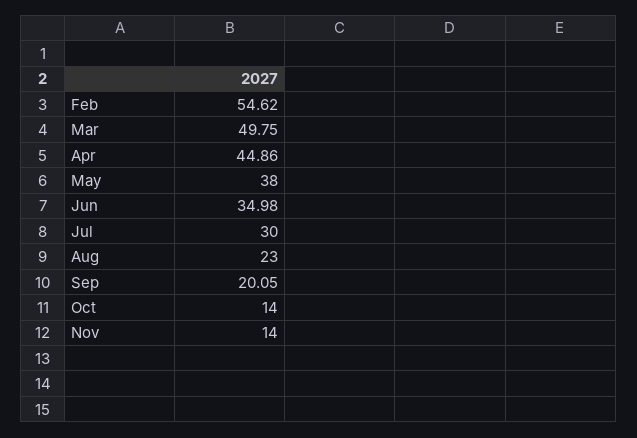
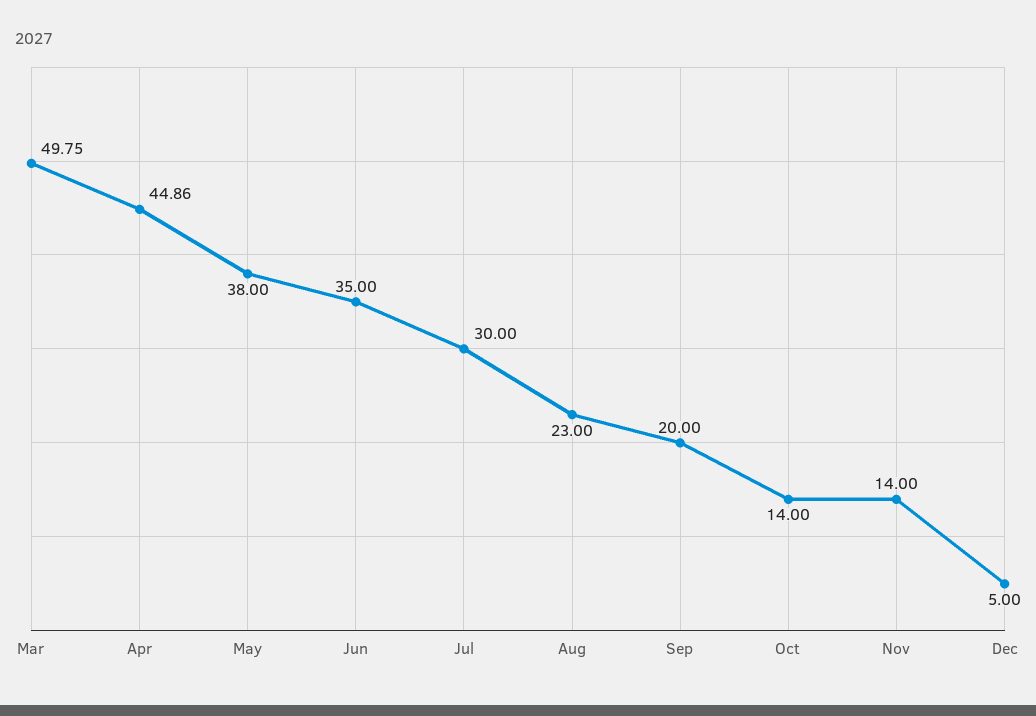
Feb: 54.62 -> none
Jun: 34.98 -> 35
Sep: 20.05 -> 20
Dec: none -> 5

